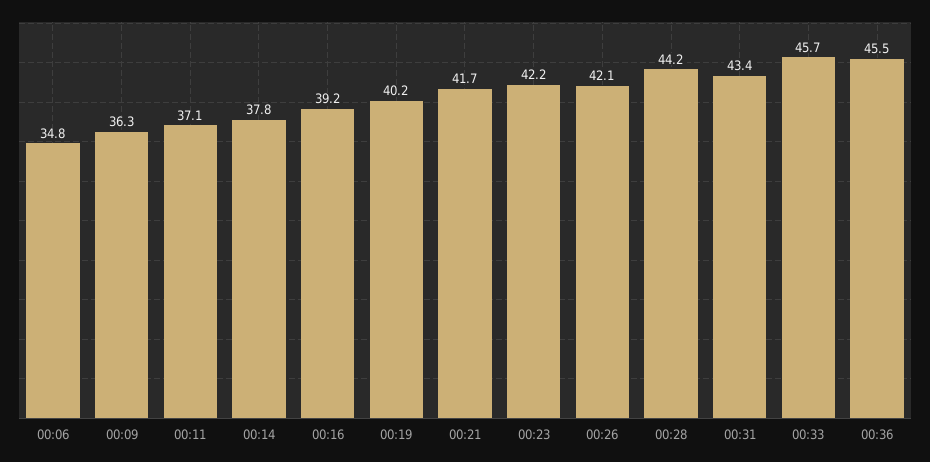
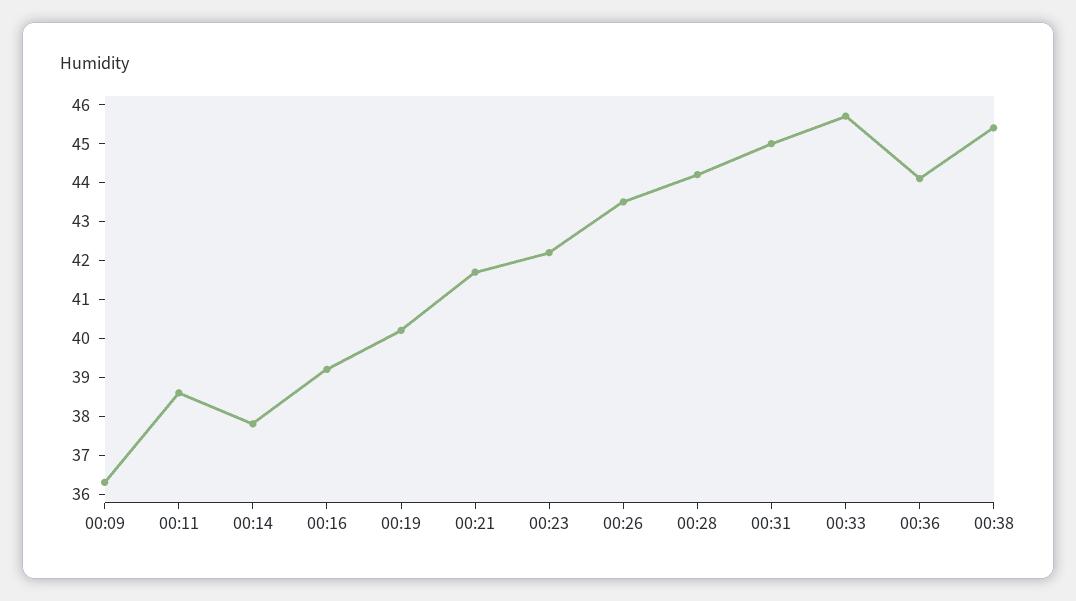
00:06: 34.8 -> none
00:11: 37.1 -> 38.5
00:26: 42.1 -> 43.5
00:31: 43.4 -> 45
00:36: 45.5 -> 44
00:38: none -> 45.5

